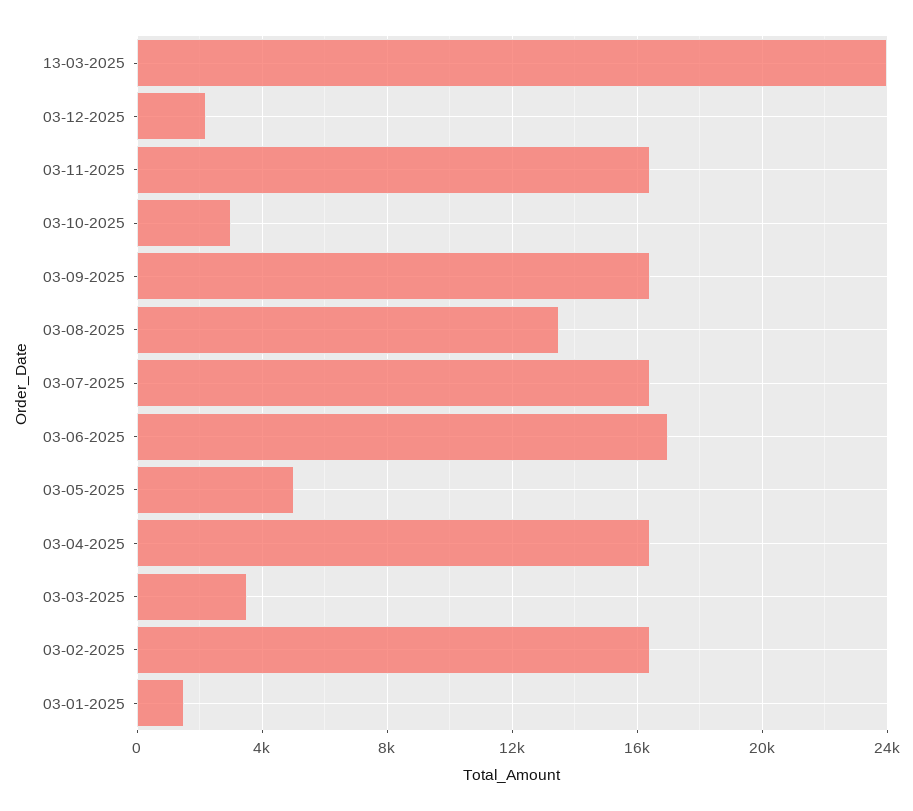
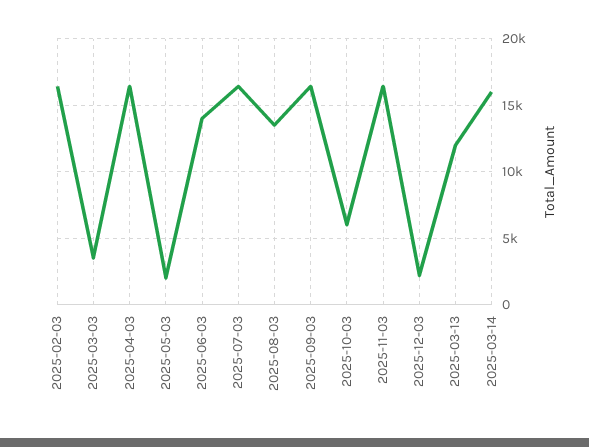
13-03-2025: 24000 -> 12000
03-10-2025: 3000 -> 6000
03-06-2025: 17000 -> 14000
03-05-2025: 5000 -> 2000
03-01-2025: 1500 -> none
2025-03-14: none -> 16000

